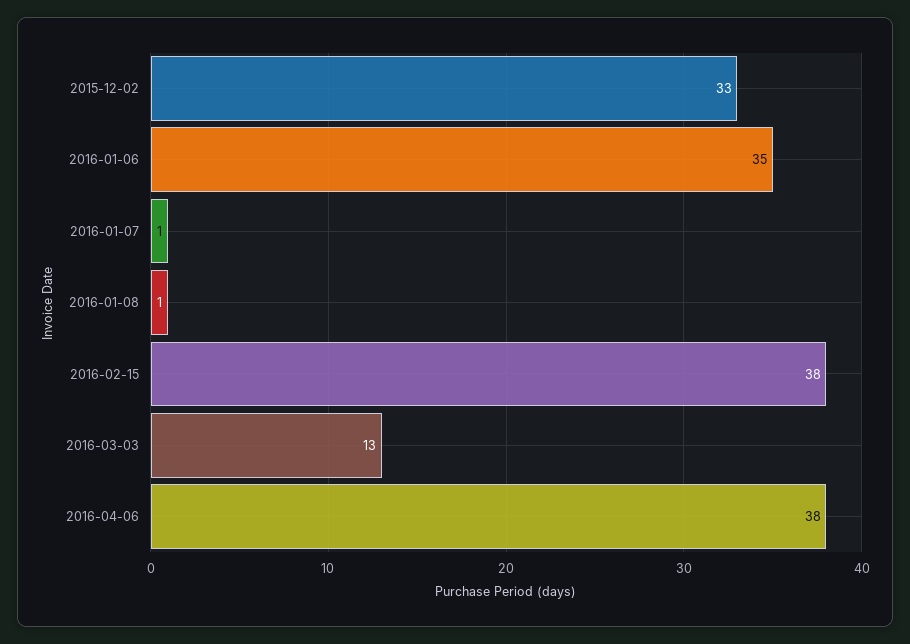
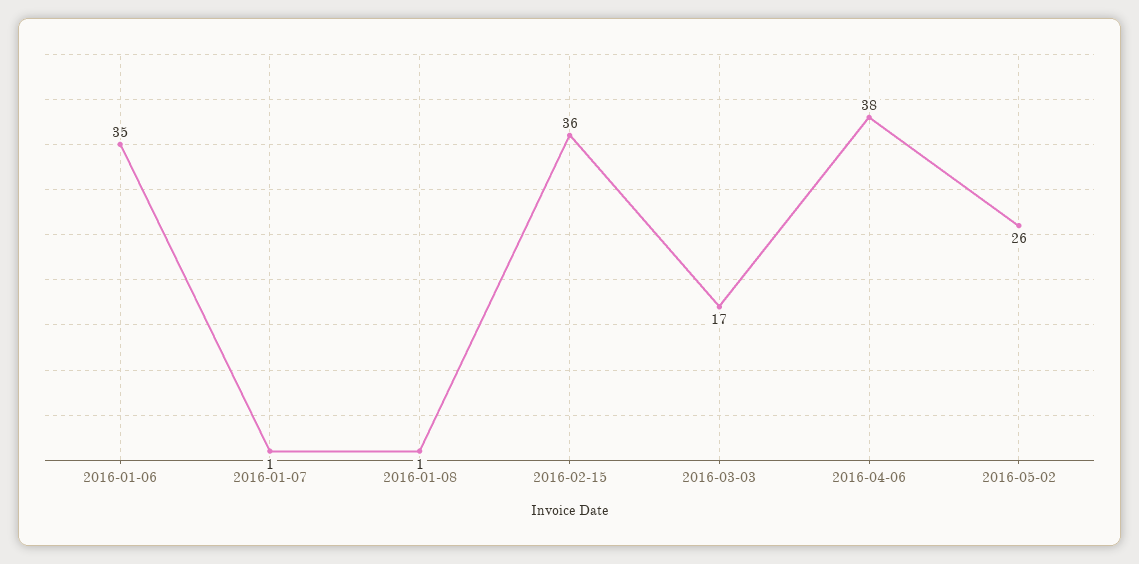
2015-12-02: 33 -> none
2016-02-15: 38 -> 36
2016-03-03: 13 -> 17
2016-05-02: none -> 26

